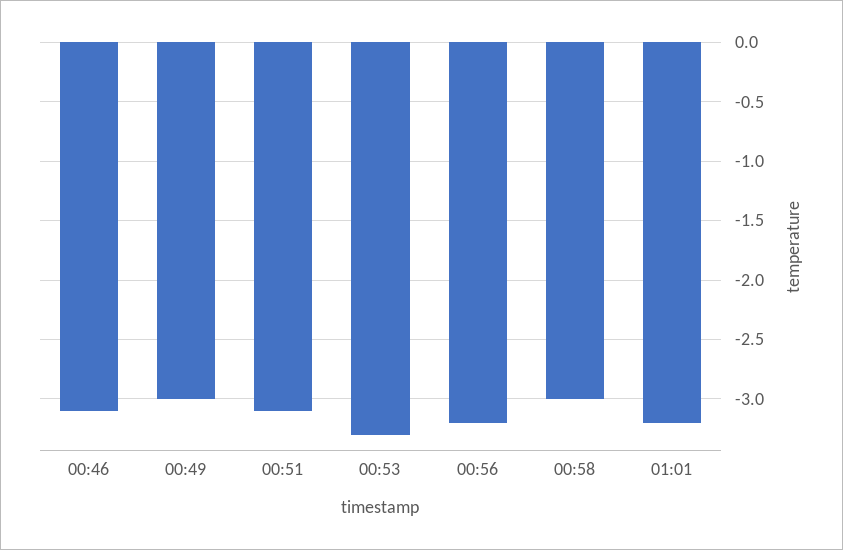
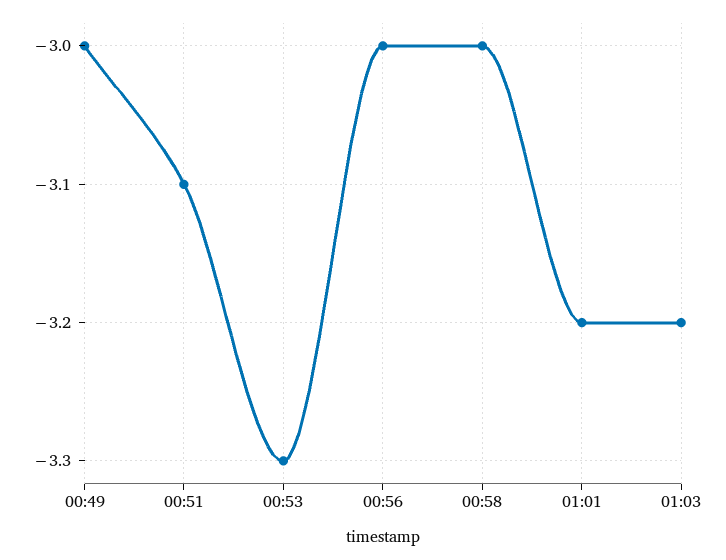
00:46: -3.1 -> none
00:56: -3.2 -> -3
01:03: none -> -3.2

